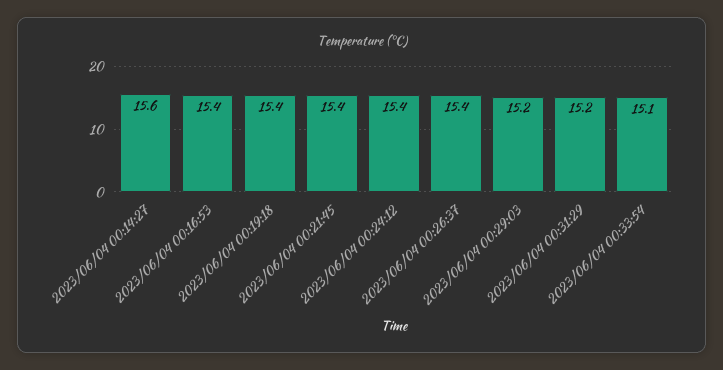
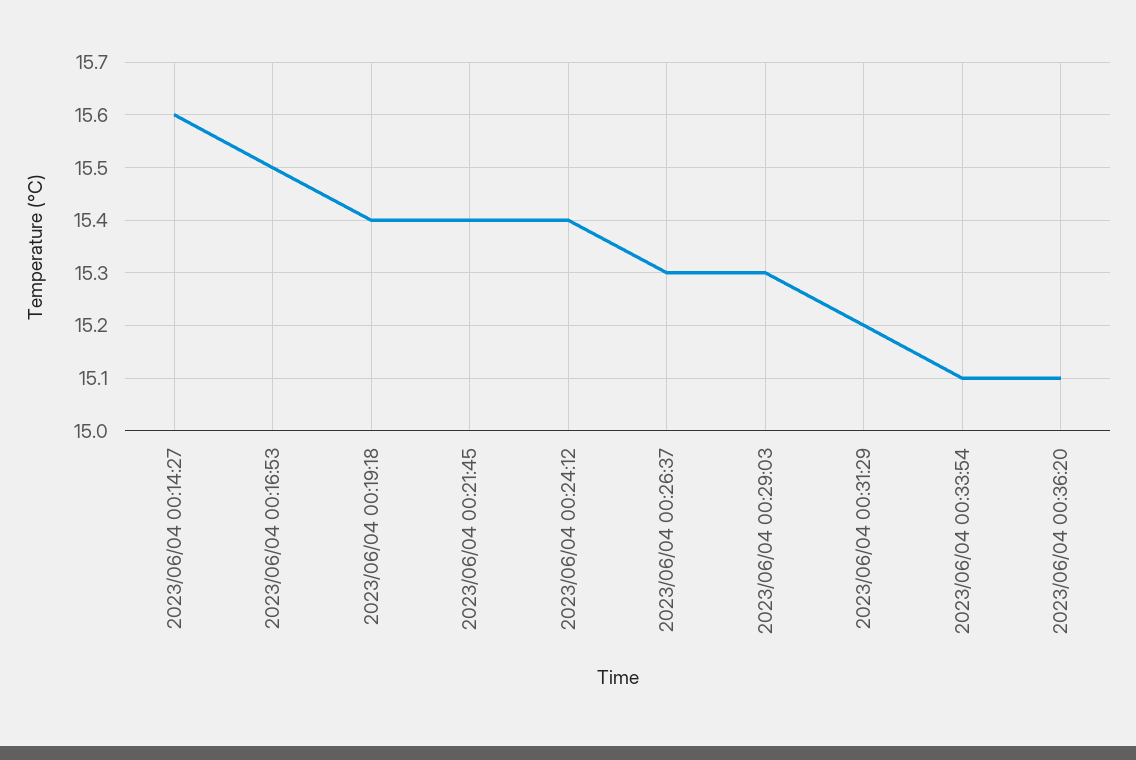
2023/06/04 00:16:53: 15.4 -> 15.5
2023/06/04 00:26:37: 15.4 -> 15.3
2023/06/04 00:29:03: 15.2 -> 15.3
2023/06/04 00:36:20: none -> 15.1

